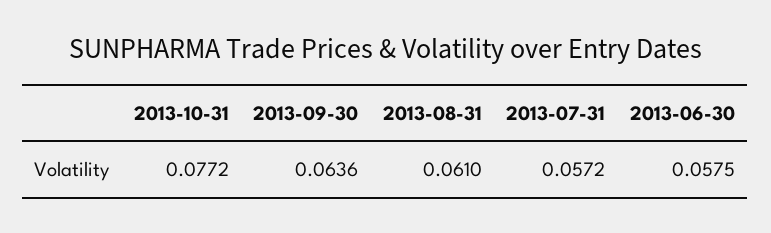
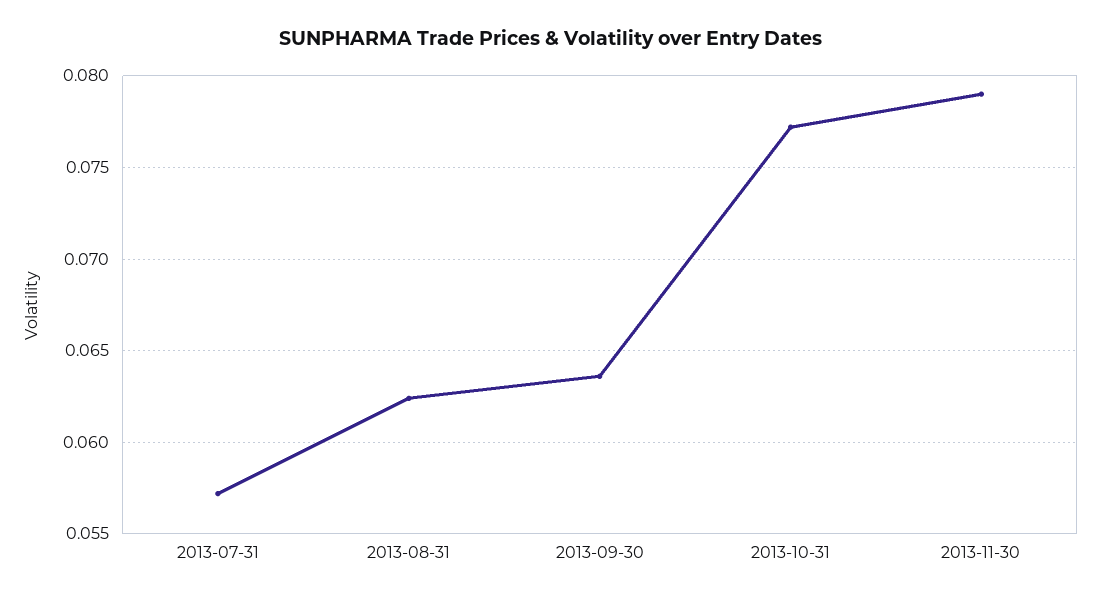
2013-08-31: 0.061 -> 0.0625
2013-06-30: 0.0575 -> none
2013-11-30: none -> 0.079

